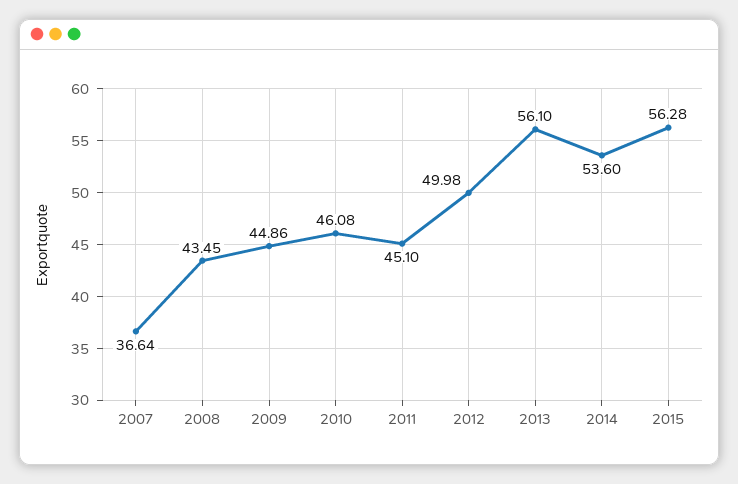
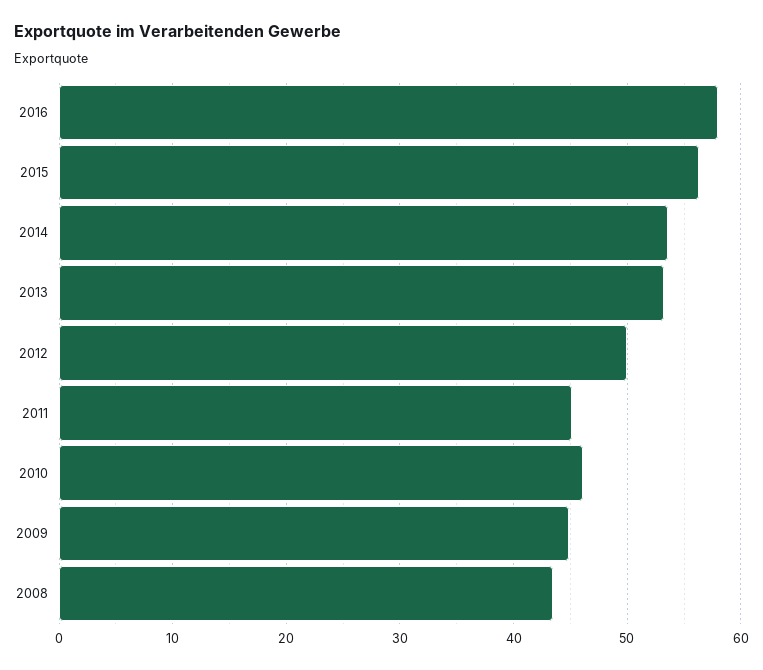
2007: 36.64 -> none
2013: 56.1 -> 53
2016: none -> 58

